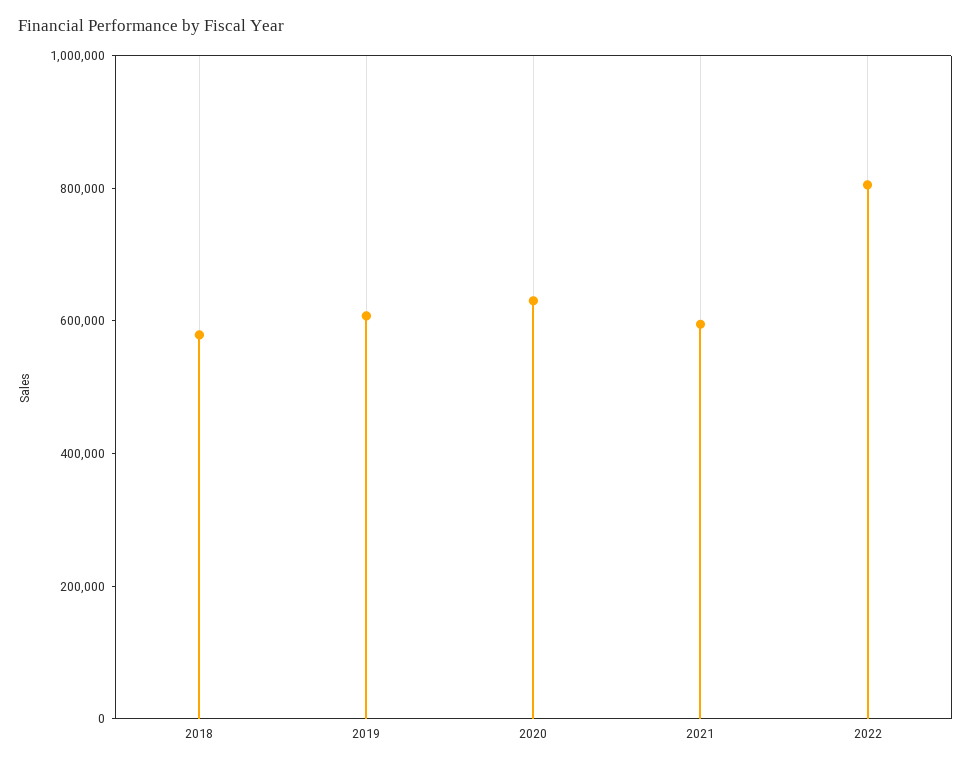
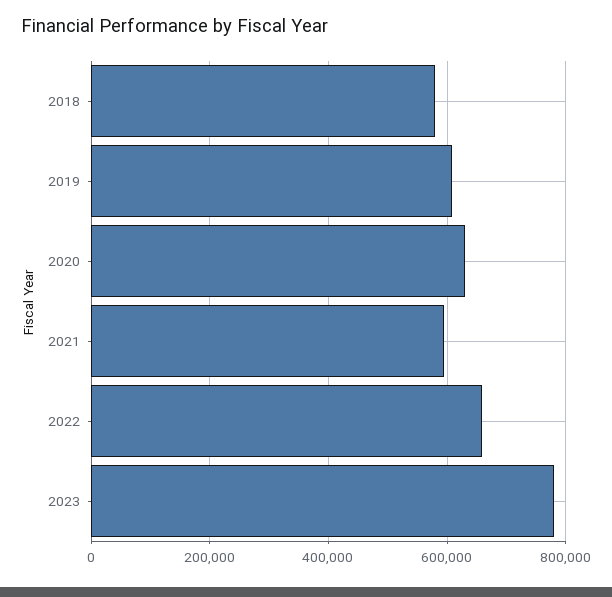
2022: 800000 -> 660000
2023: none -> 780000

